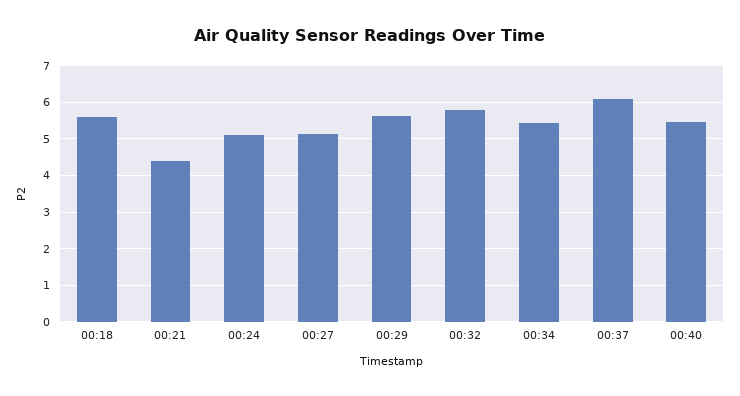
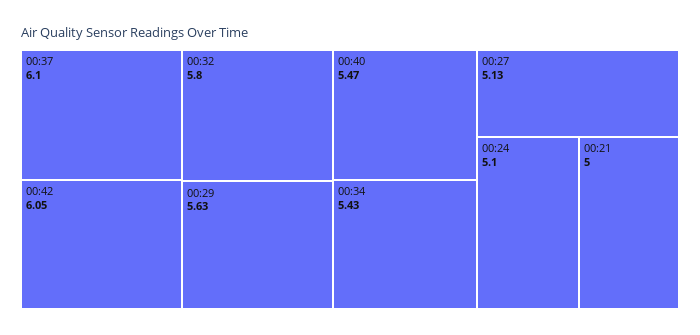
00:18: 5.6 -> none
00:21: 4.4 -> 5
00:42: none -> 6.05

